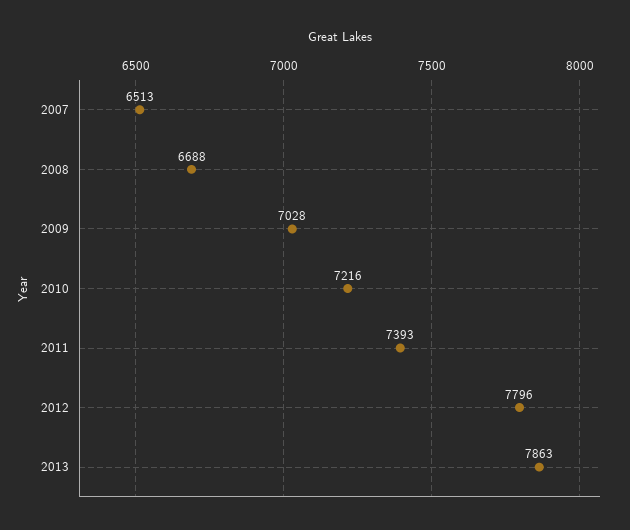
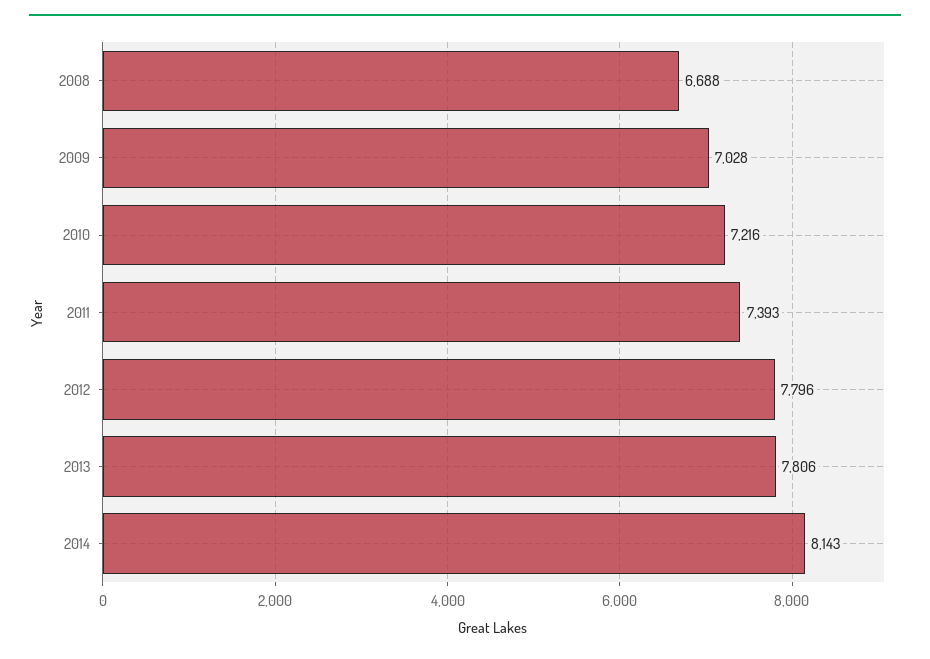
2007: 6513 -> none
2013: 7863 -> 7806
2014: none -> 8143

